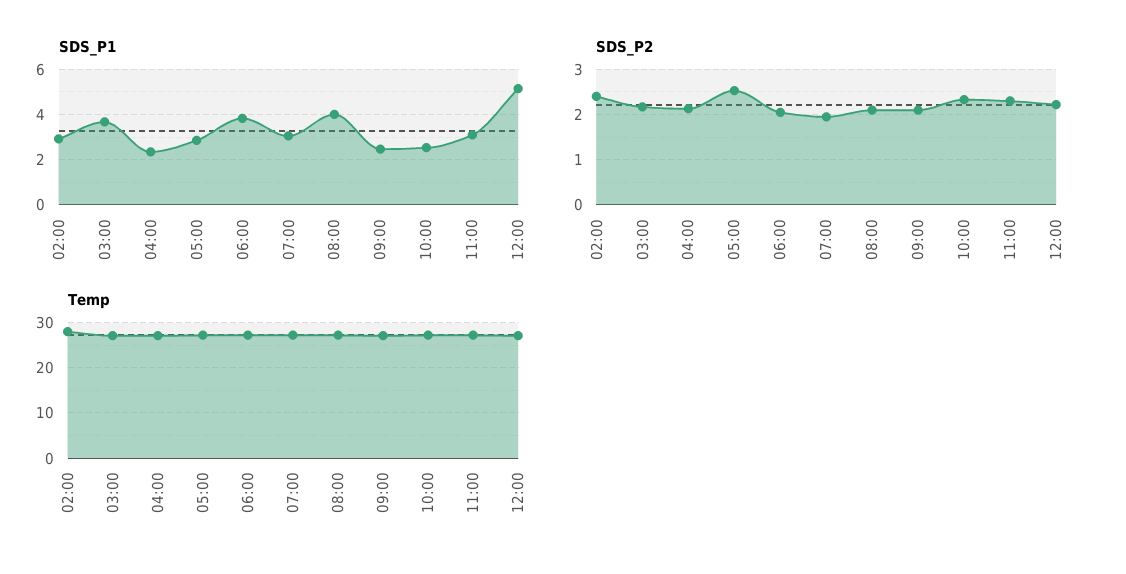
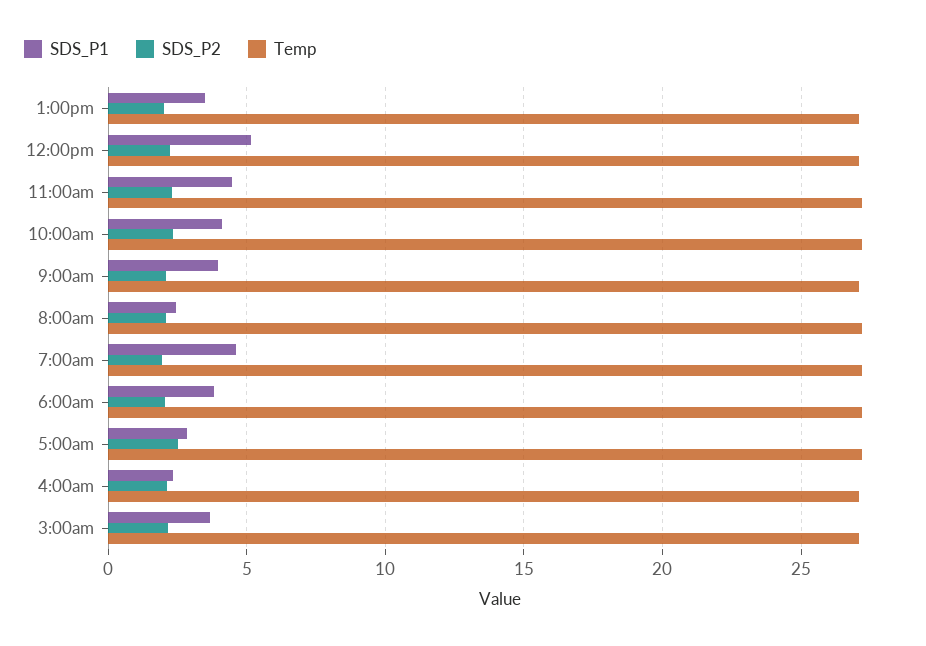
SDS_P1, 02:00: 3 -> none
SDS_P1, 07:00: 3 -> 4.5
SDS_P1, 08:00: 4 -> 2.5
SDS_P1, 09:00: 2.5 -> 4
SDS_P1, 10:00: 2.5 -> 4
SDS_P1, 11:00: 3 -> 4.5
SDS_P2, 02:00: 2.4 -> none
Temp, 02:00: 28 -> none
SDS_P1, 1:00pm: none -> 3.5
SDS_P2, 1:00pm: none -> 2
Temp, 1:00pm: none -> 27

